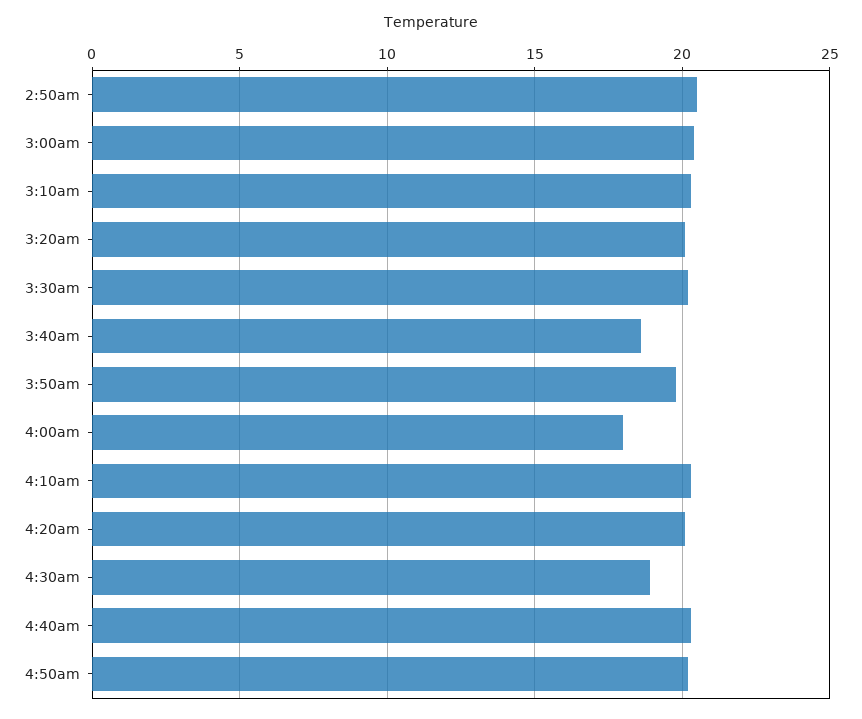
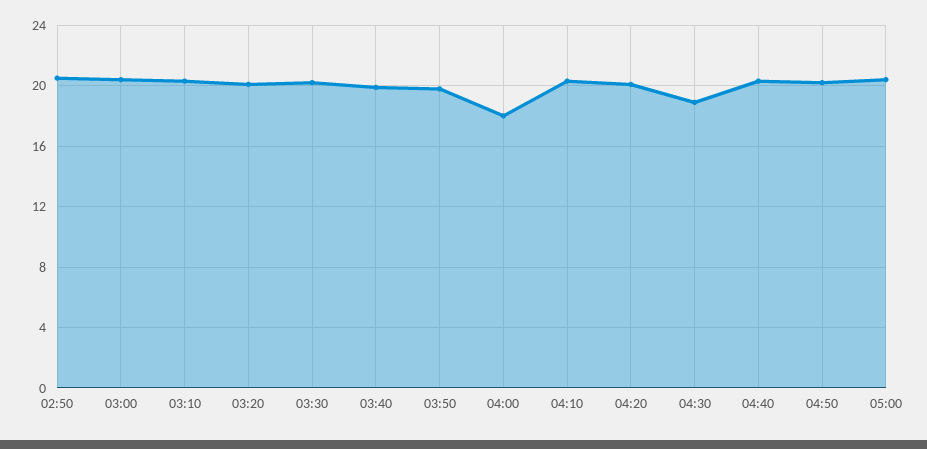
3:40am: 18.5 -> 20
05:00: none -> 20.5

